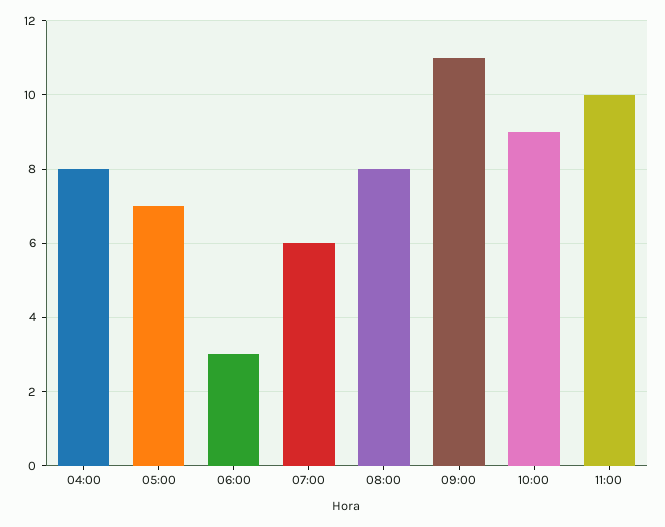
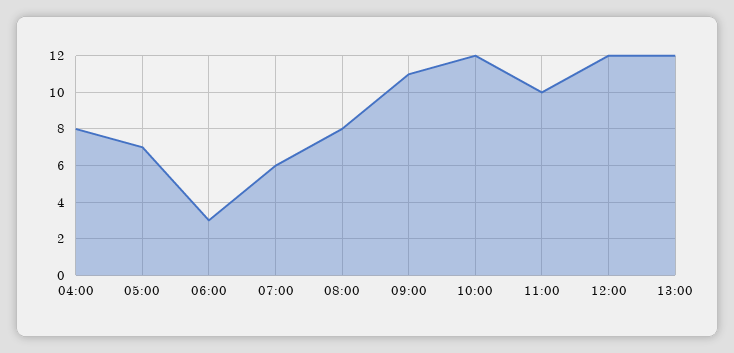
10:00: 9 -> 12
12:00: none -> 12
13:00: none -> 12

